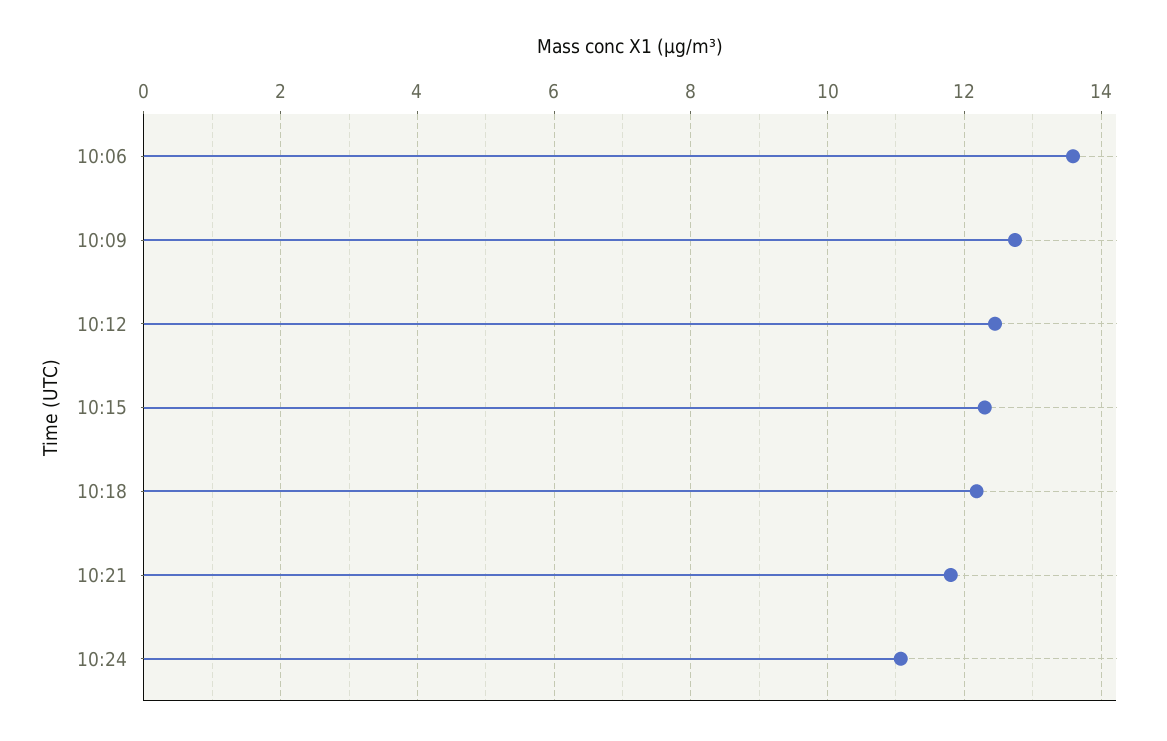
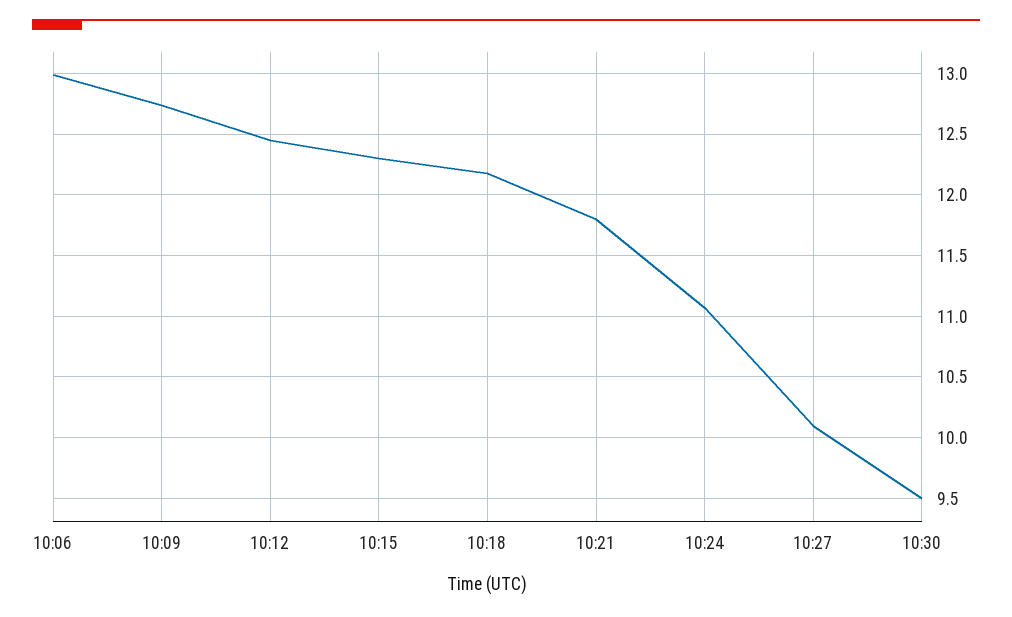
10:06: 13.6 -> 13
10:27: none -> 10.1
10:30: none -> 9.5

